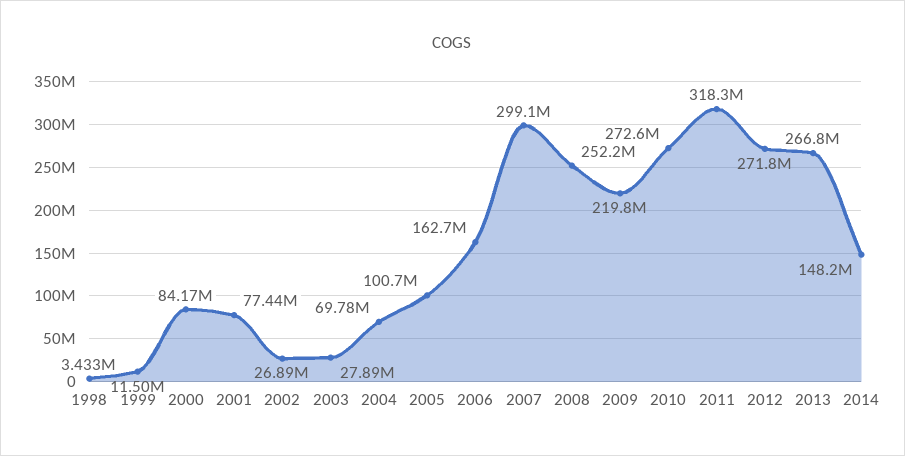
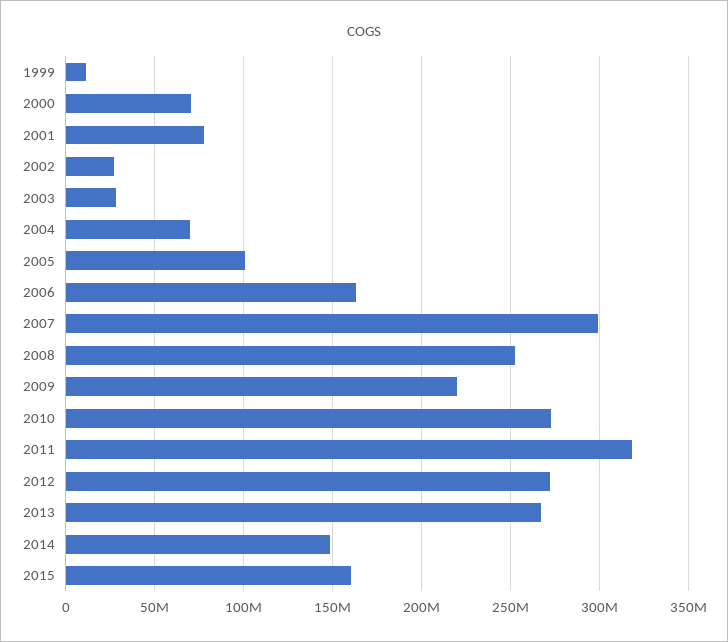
1998: 3433000 -> none
2000: 84170000 -> 70000000
2015: none -> 160000000

